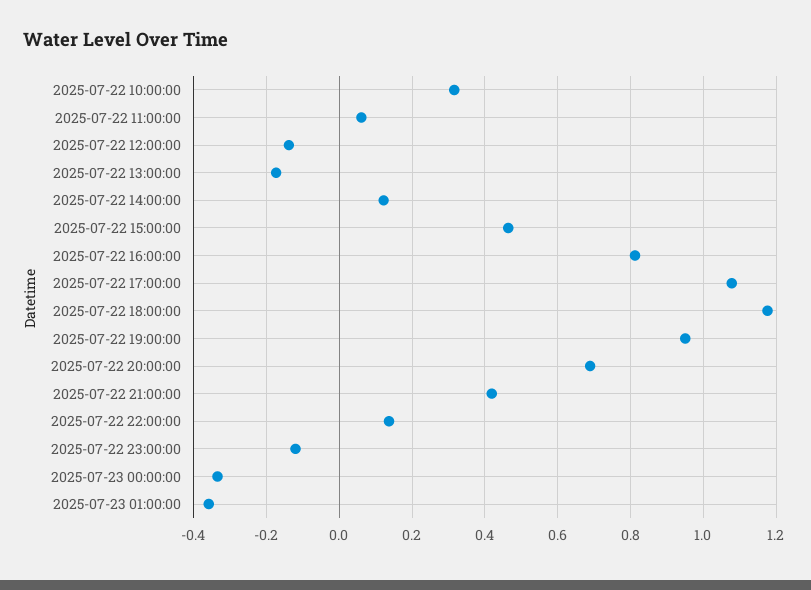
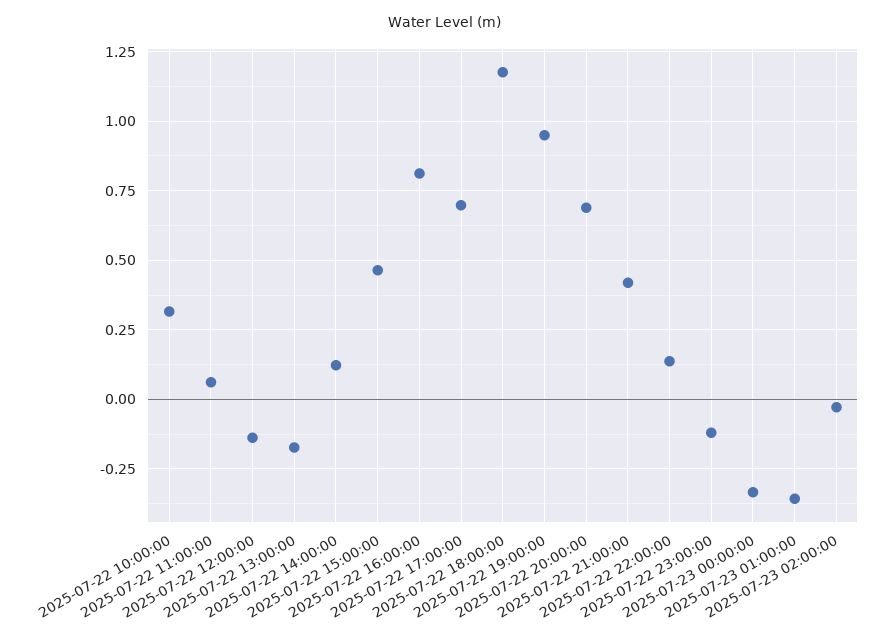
2025-07-22 17:00:00: 1.08 -> 0.7
2025-07-23 02:00:00: none -> -0.025

